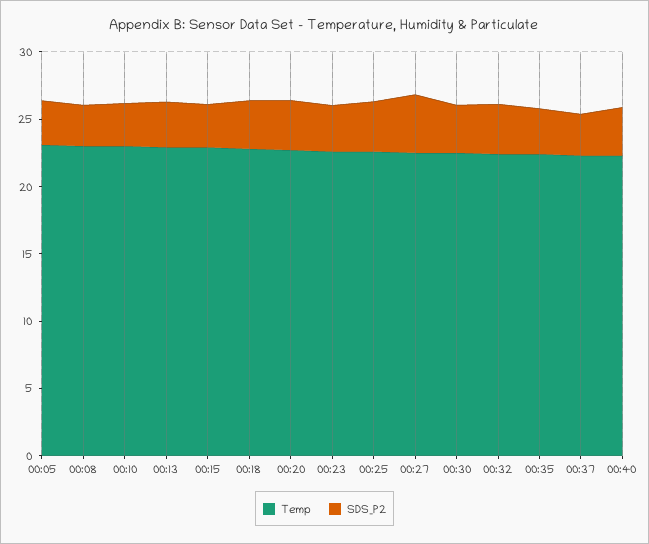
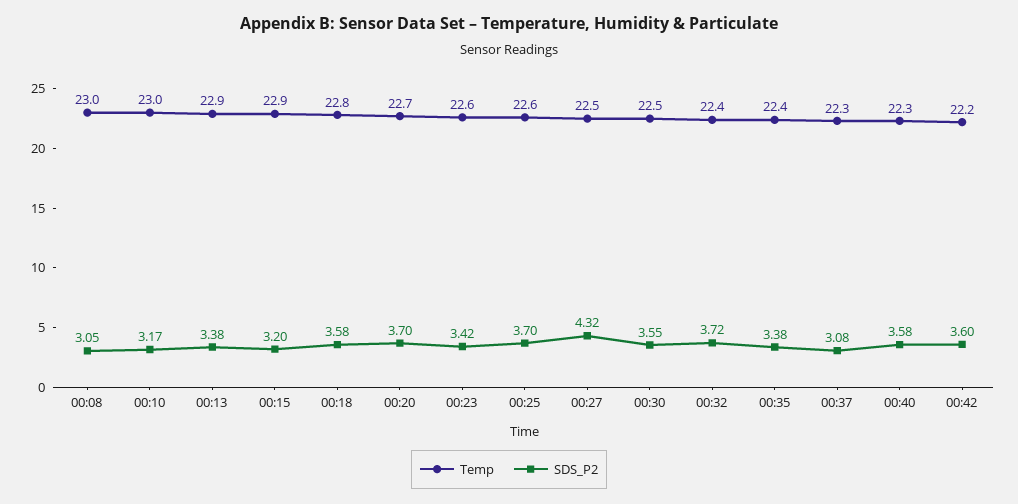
Temp, 00:05: 23 -> none
SDS_P2, 00:05: 3 -> none
Temp, 00:42: none -> 22.2
SDS_P2, 00:42: none -> 3.6

